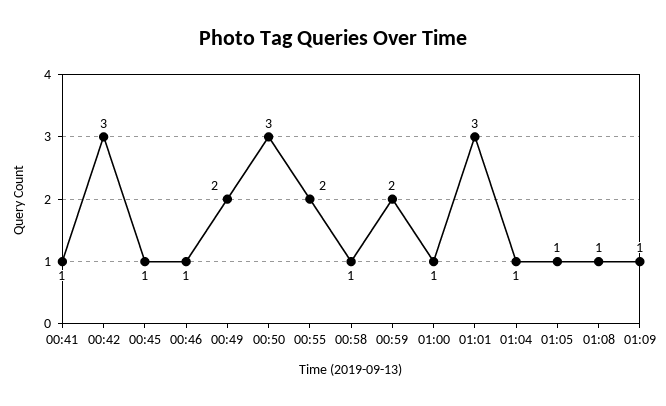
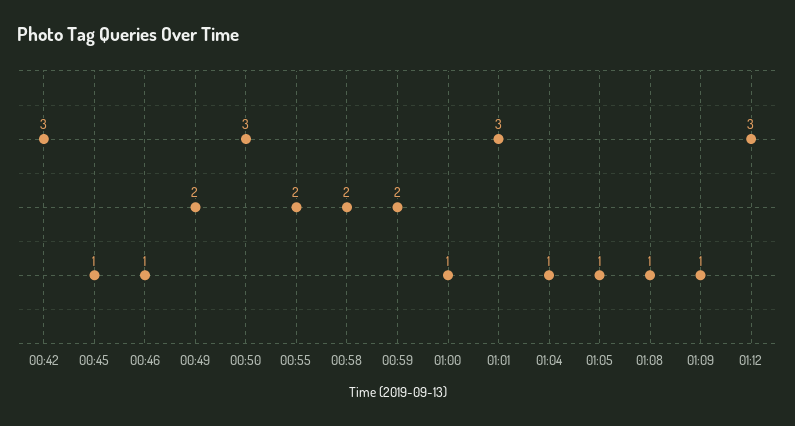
00:41: 1 -> none
00:58: 1 -> 2
01:12: none -> 3

